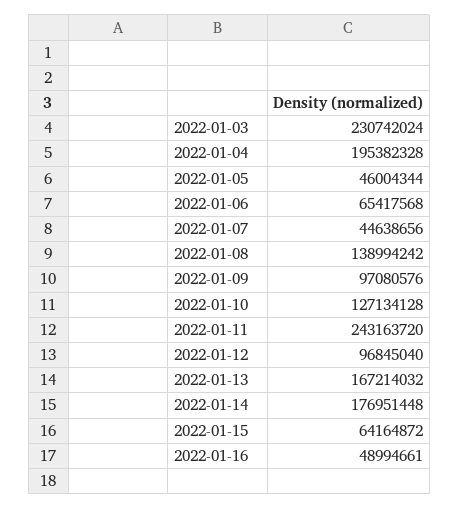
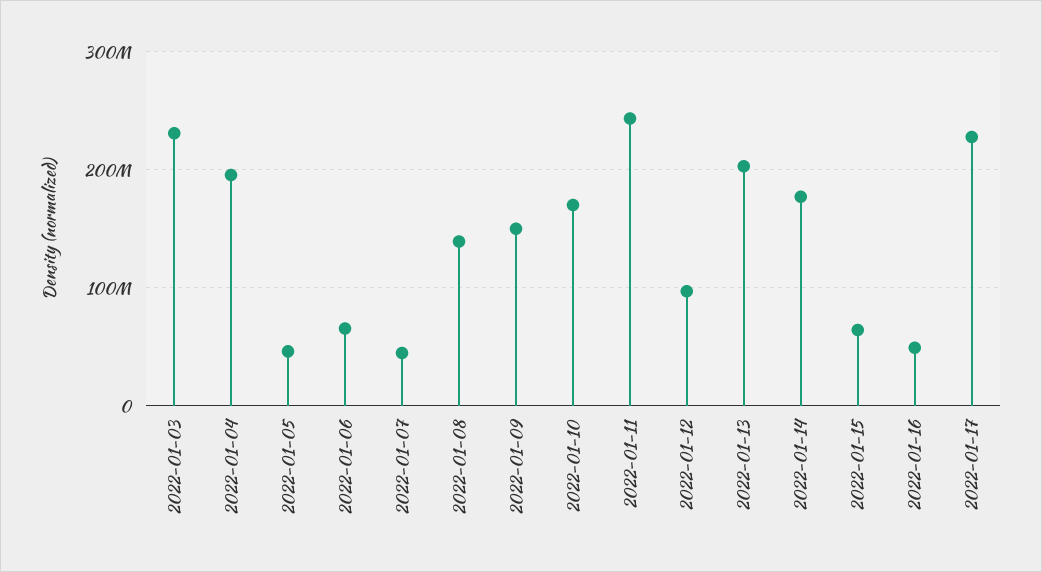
2022-01-09: 97080576 -> 150000000
2022-01-10: 127134128 -> 170000000
2022-01-13: 167214032 -> 200000000
2022-01-17: none -> 230000000

